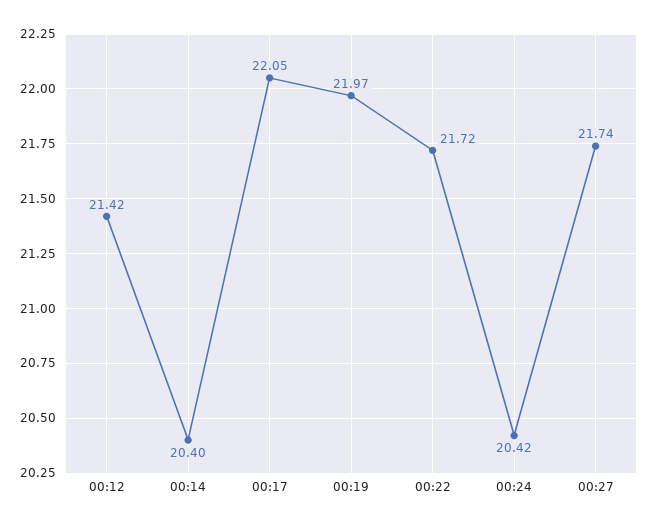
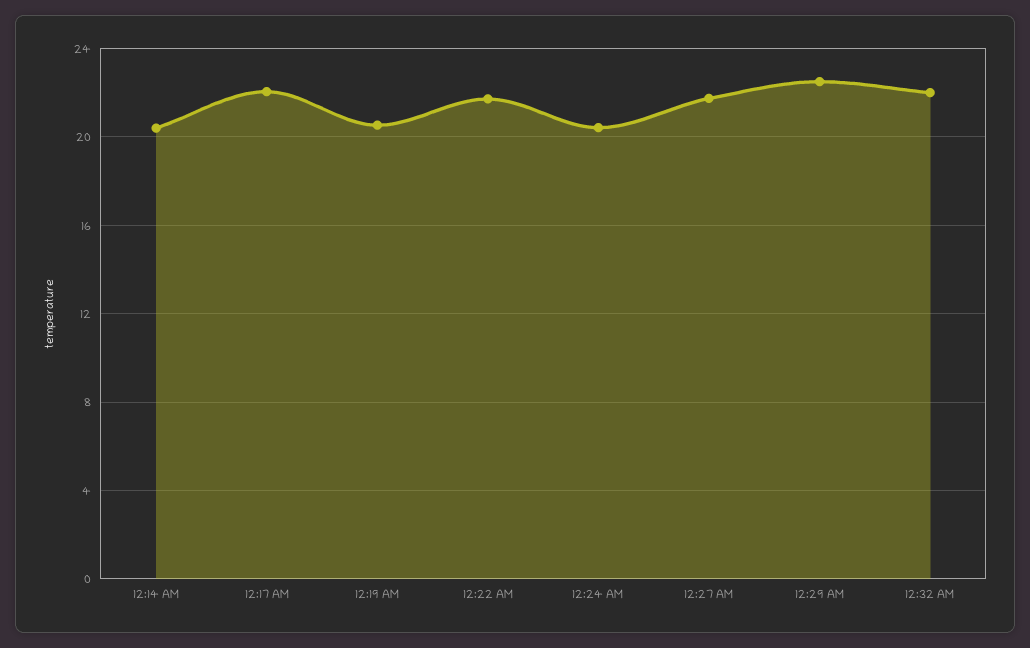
00:12: 21.42 -> none
00:19: 21.97 -> 20.5
12:29 AM: none -> 22.5
12:32 AM: none -> 22

